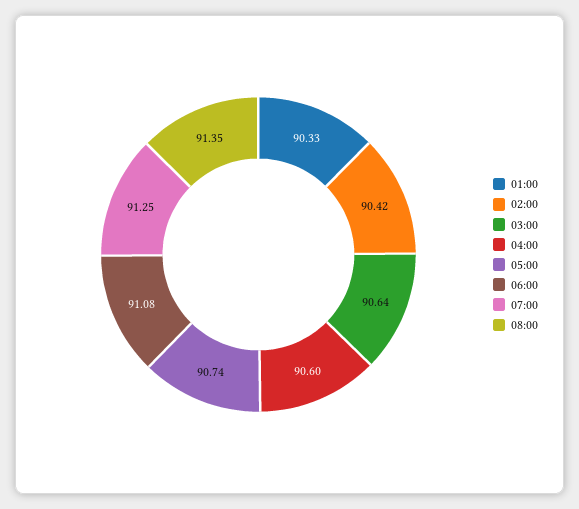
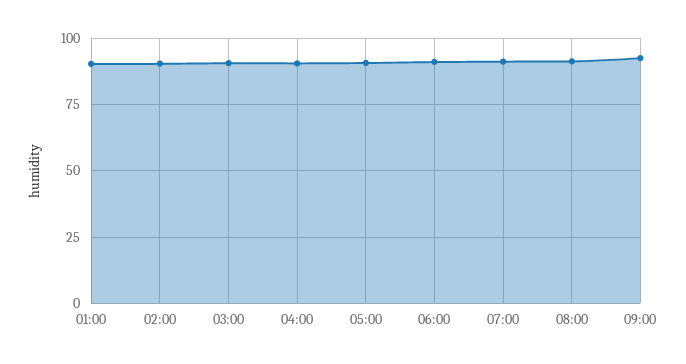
09:00: none -> 92.5

